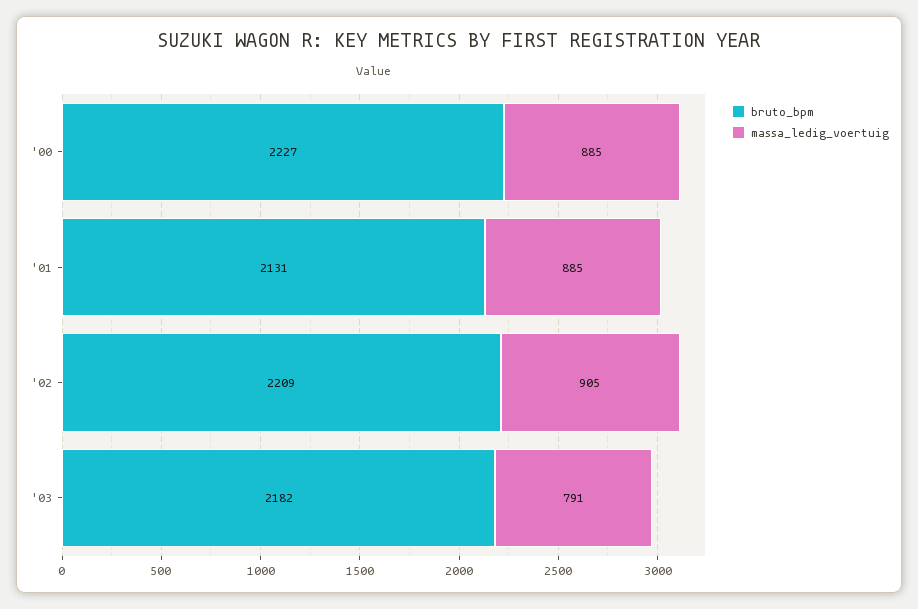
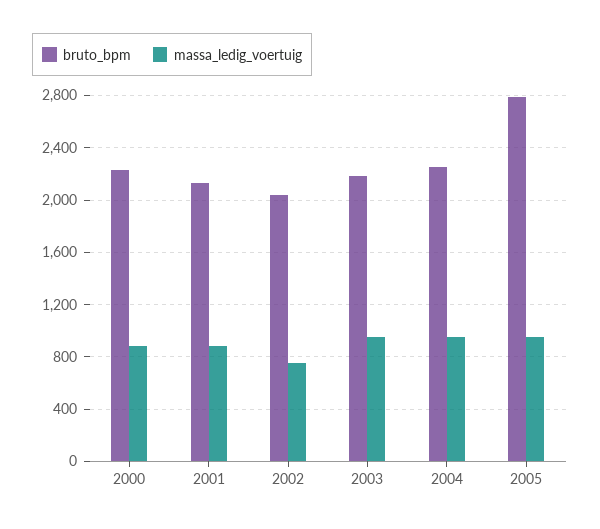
bruto_bpm, '02: 2209 -> 2050
massa_ledig_voertuig, '02: 905 -> 750
massa_ledig_voertuig, '03: 791 -> 950
bruto_bpm, 2004: none -> 2250
massa_ledig_voertuig, 2004: none -> 950
bruto_bpm, 2005: none -> 2800
massa_ledig_voertuig, 2005: none -> 950

